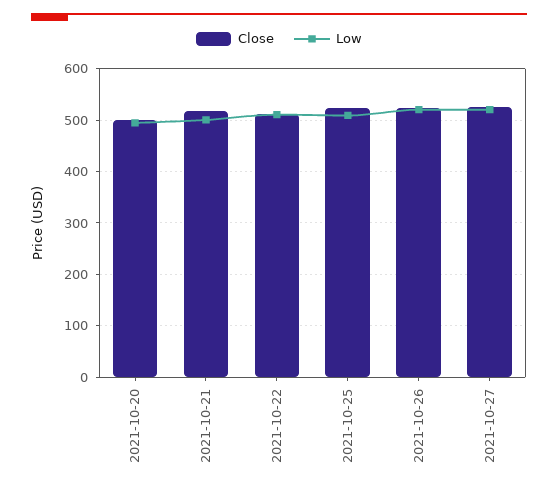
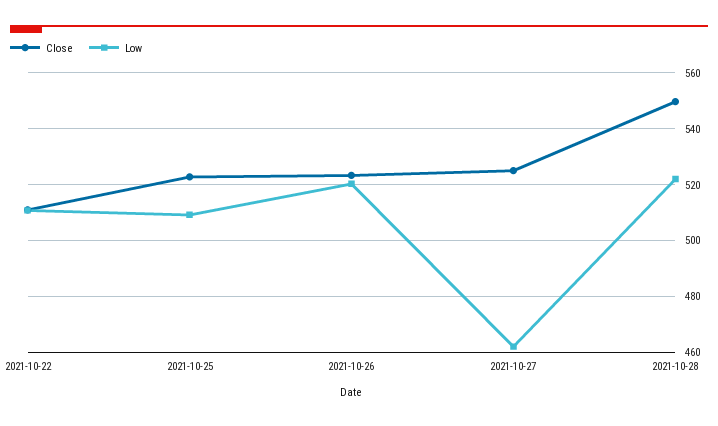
Close, 2021-10-20: 500 -> none
Low, 2021-10-20: 500 -> none
Close, 2021-10-21: 520 -> none
Low, 2021-10-21: 500 -> none
Low, 2021-10-27: 520 -> 462.5
Close, 2021-10-28: none -> 550
Low, 2021-10-28: none -> 522.5

